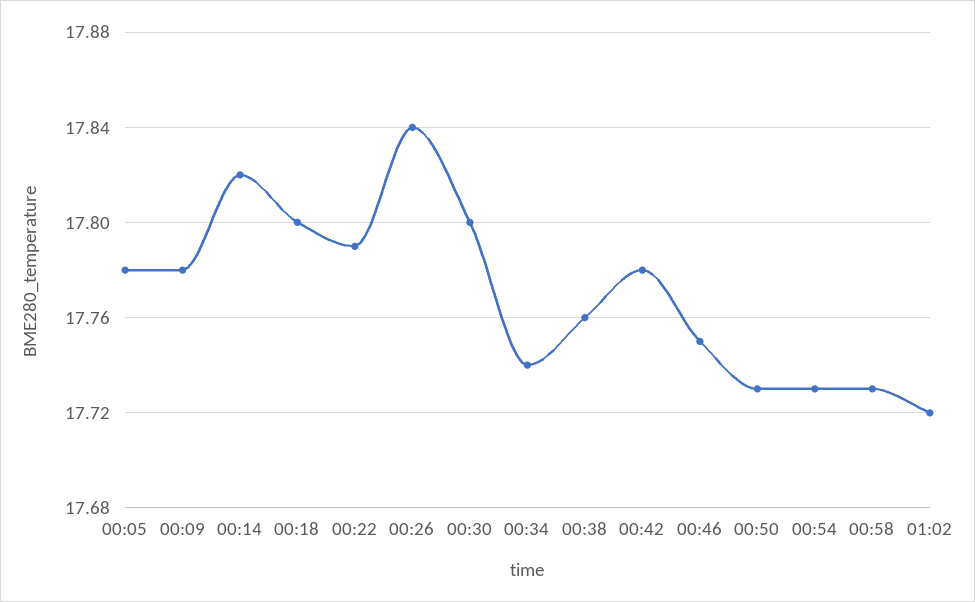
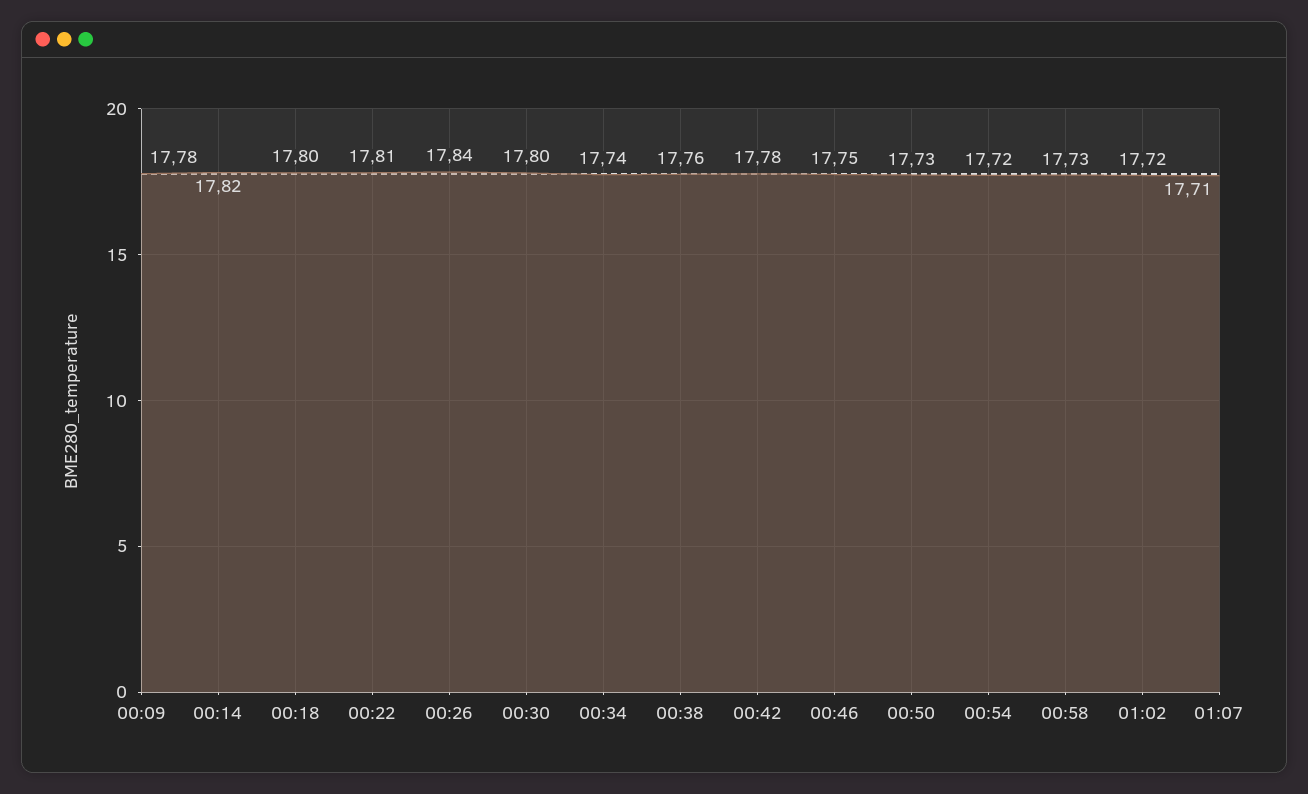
00:05: 17.78 -> none
00:22: 17.79 -> 17.81
00:54: 17.73 -> 17.72
01:07: none -> 17.71

